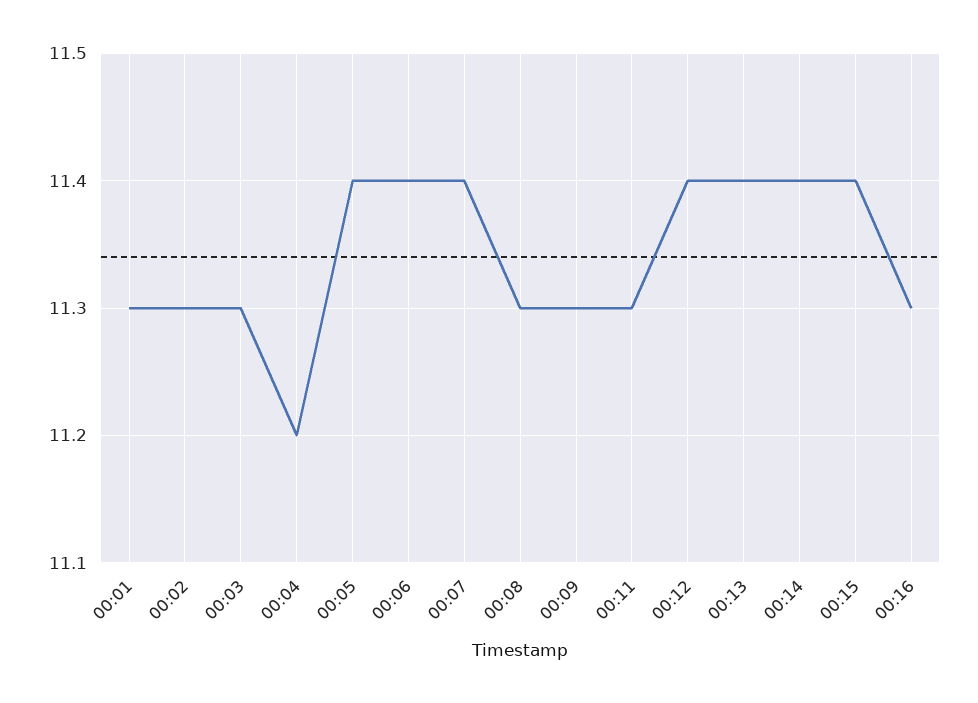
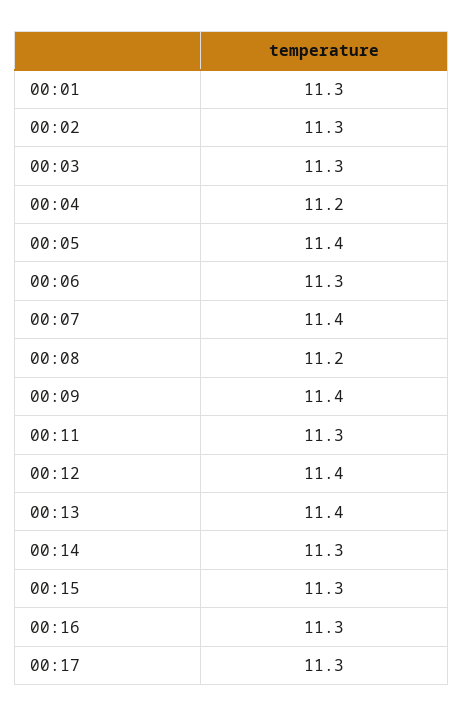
00:06: 11.4 -> 11.3
00:08: 11.3 -> 11.2
00:09: 11.3 -> 11.4
00:14: 11.4 -> 11.3
00:15: 11.4 -> 11.3
00:17: none -> 11.3

